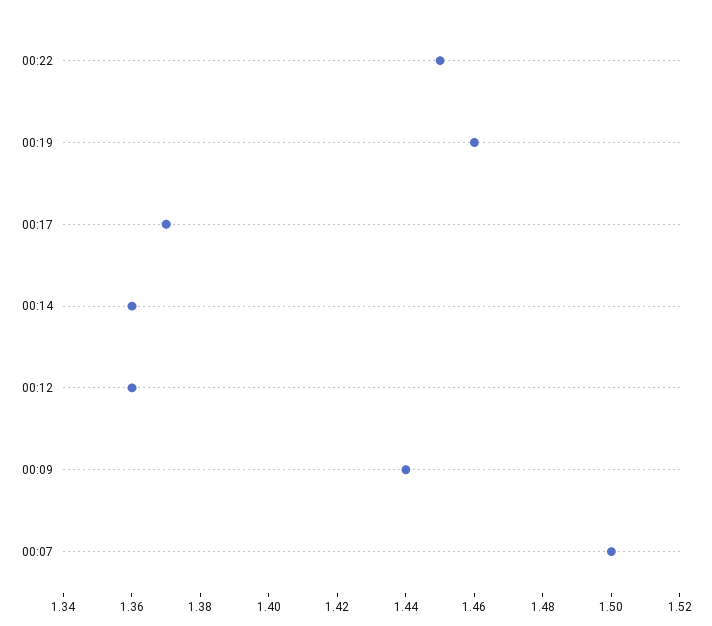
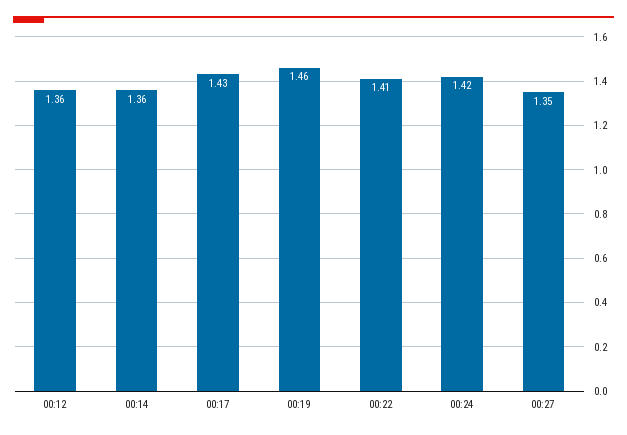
00:22: 1.45 -> 1.41
00:17: 1.37 -> 1.43
00:09: 1.44 -> none
00:07: 1.5 -> none
00:24: none -> 1.42
00:27: none -> 1.35

